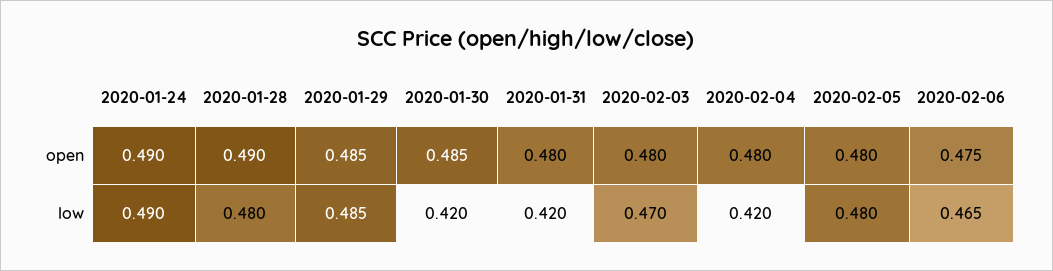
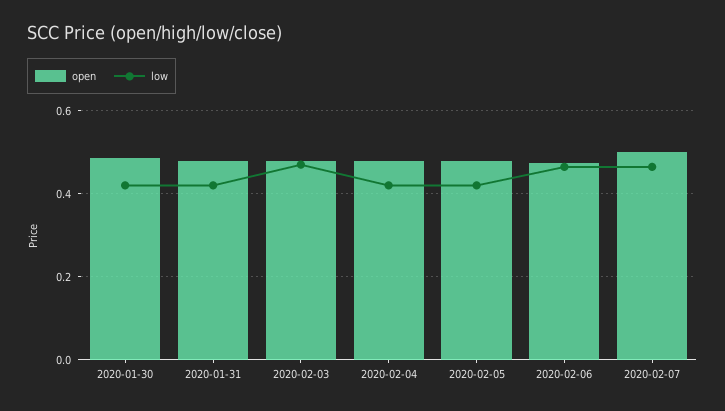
open, 2020-01-24: 0.49 -> none
open, 2020-01-28: 0.49 -> none
open, 2020-01-29: 0.485 -> none
low, 2020-01-24: 0.49 -> none
low, 2020-01-28: 0.48 -> none
low, 2020-01-29: 0.485 -> none
low, 2020-02-05: 0.48 -> 0.42
open, 2020-02-07: none -> 0.5
low, 2020-02-07: none -> 0.46

